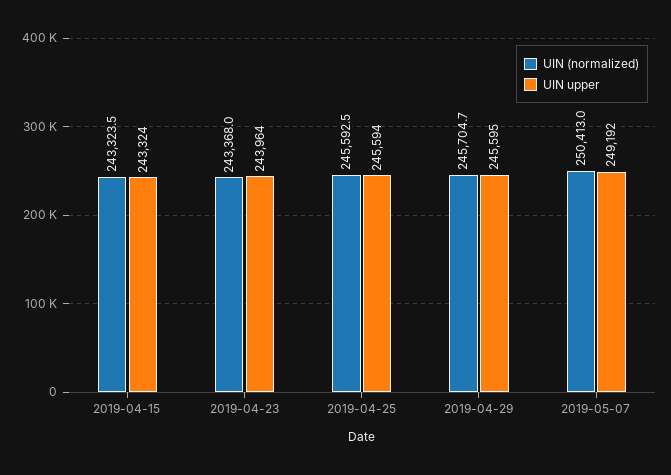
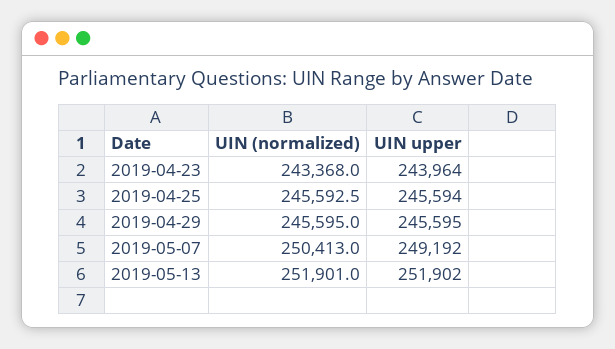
UIN (normalized), 2019-04-15: 243323.5 -> none
UIN upper, 2019-04-15: 243324 -> none
UIN (normalized), 2019-04-29: 245704.7 -> 245595
UIN (normalized), 2019-05-13: none -> 251901
UIN upper, 2019-05-13: none -> 251902

